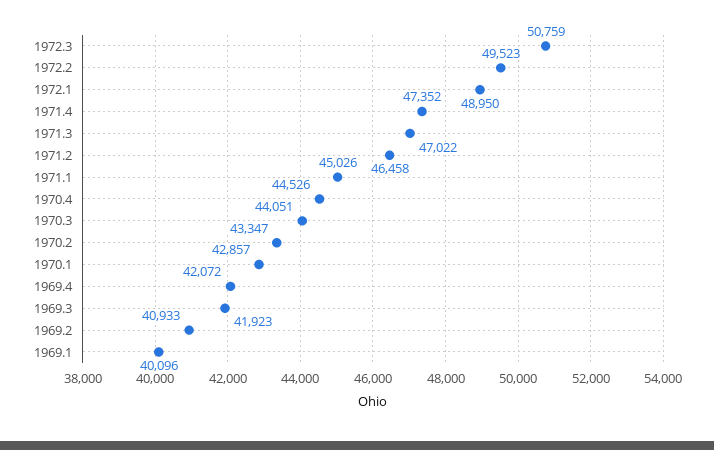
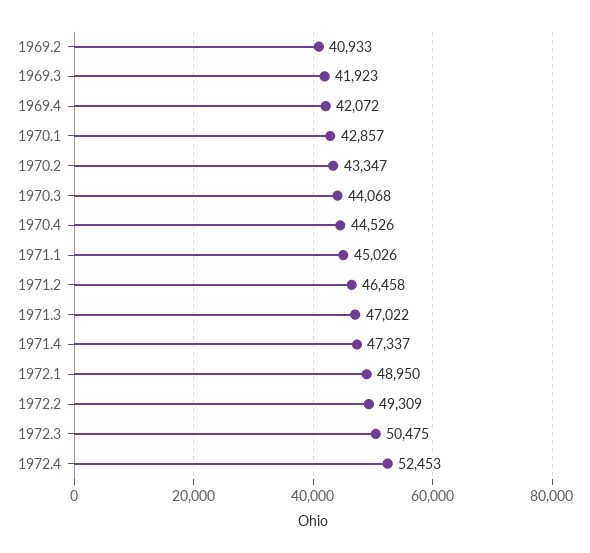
1972.3: 50759 -> 50475
1972.2: 49523 -> 49309
1971.4: 47352 -> 47337
1970.3: 44051 -> 44068
1969.1: 40096 -> none
1972.4: none -> 52453

